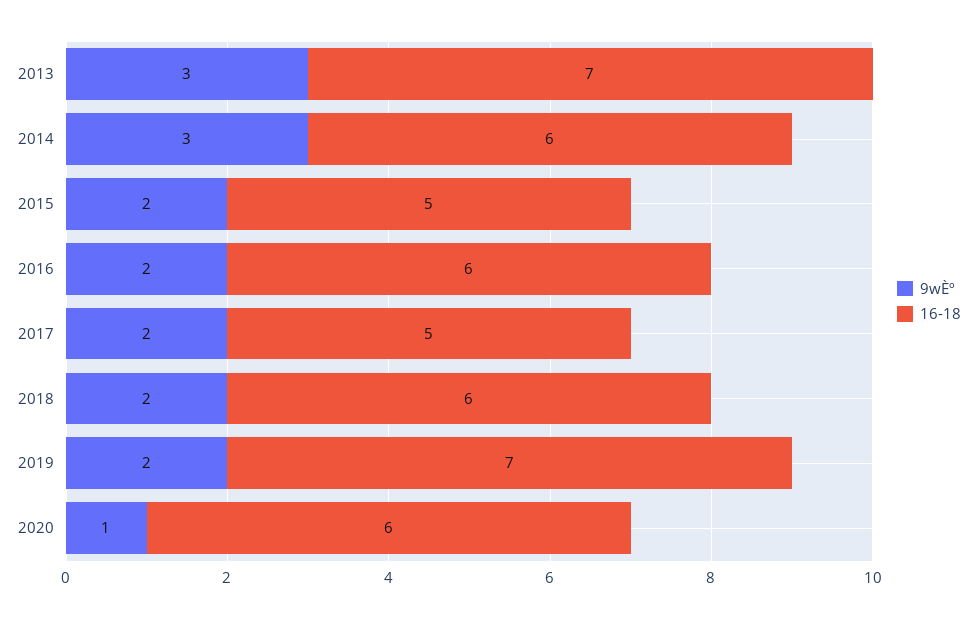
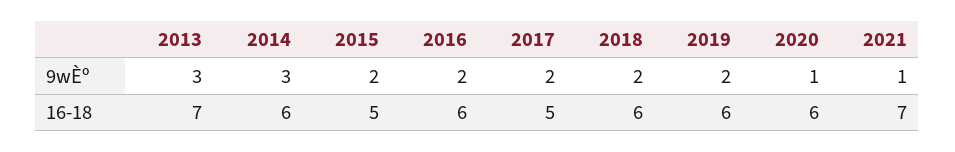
16-18, 2019: 7 -> 6
9wÈº, 2021: none -> 1
16-18, 2021: none -> 7

